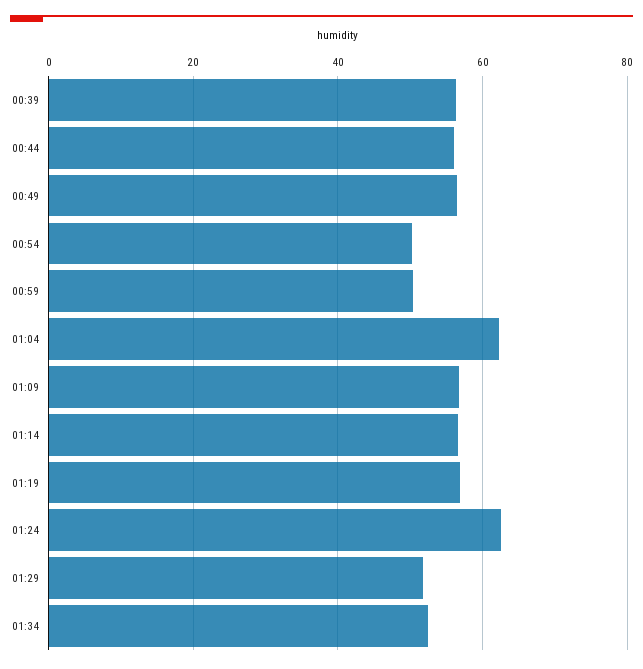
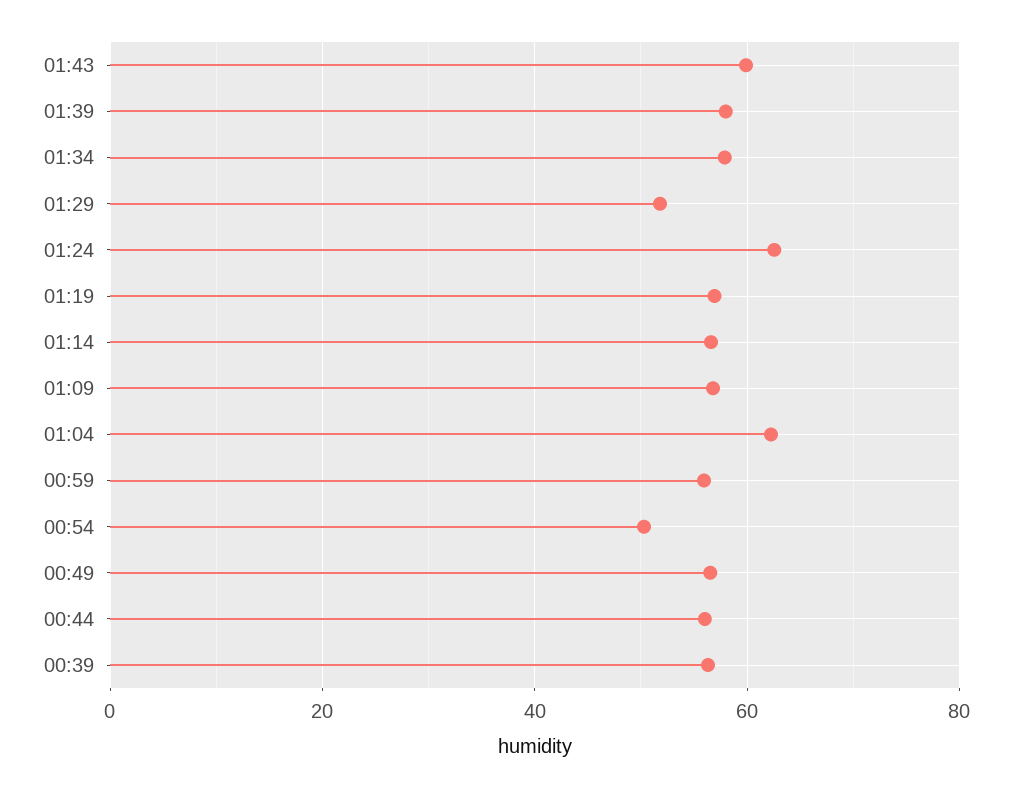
00:59: 50 -> 56
01:34: 52 -> 58
01:43: none -> 60
01:39: none -> 58

